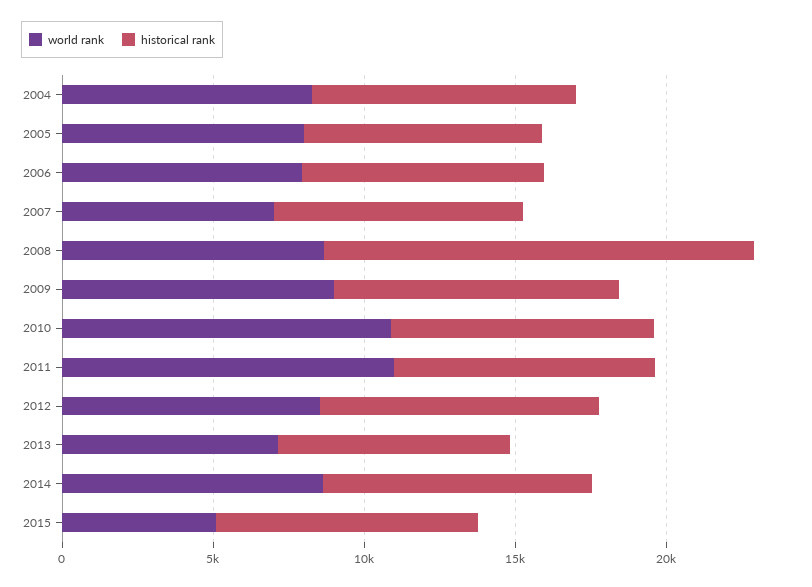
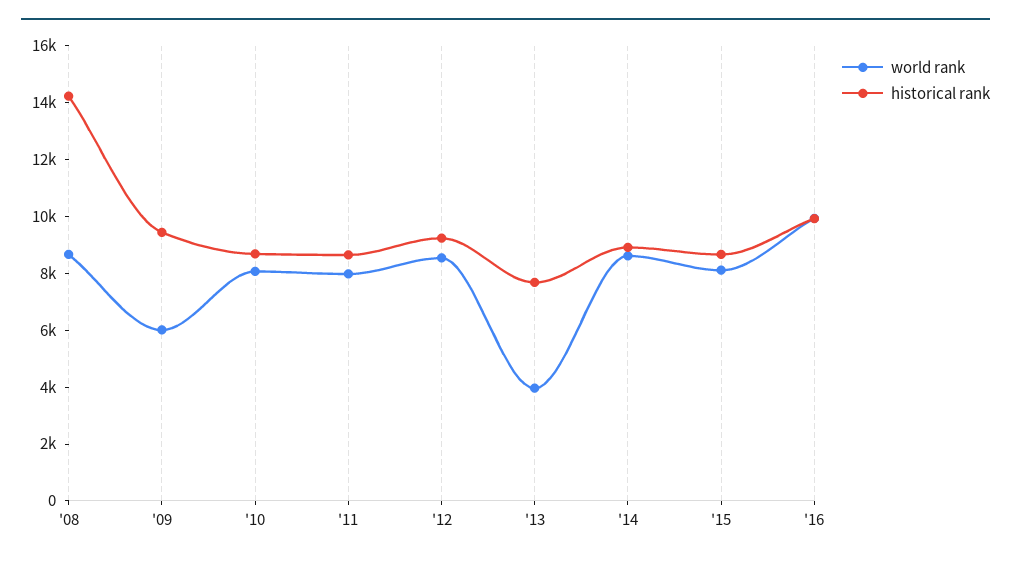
world rank, 2004: 8000 -> none
historical rank, 2004: 9000 -> none
world rank, 2005: 8000 -> none
historical rank, 2005: 8000 -> none
world rank, 2006: 8000 -> none
historical rank, 2006: 8000 -> none
world rank, 2007: 7000 -> none
historical rank, 2007: 8000 -> none
world rank, 2009: 9000 -> 6000
world rank, 2010: 11000 -> 8000
world rank, 2011: 11000 -> 8000
world rank, 2013: 7000 -> 4000
world rank, 2015: 5000 -> 8000
world rank, '16: none -> 10000
historical rank, '16: none -> 10000

